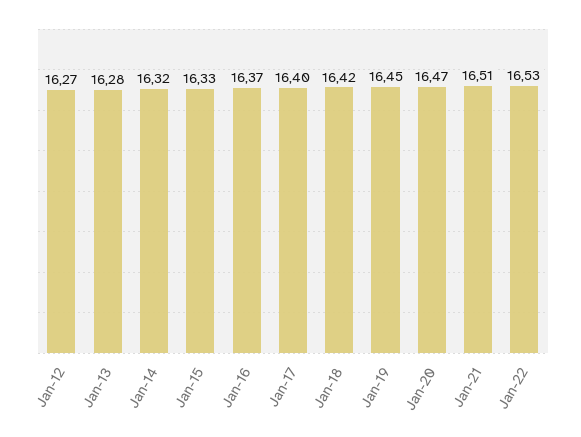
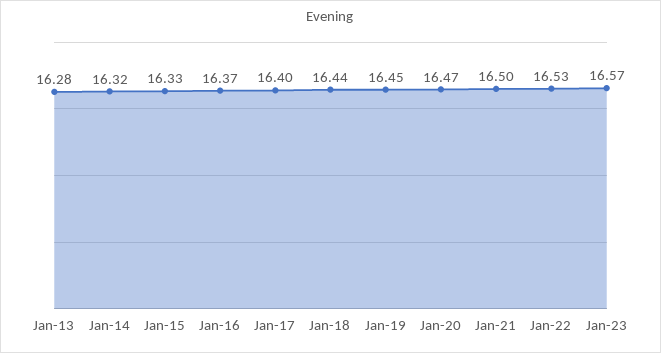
Jan-12: 16.27 -> none
Jan-18: 16.42 -> 16.44
Jan-21: 16.51 -> 16.5
Jan-23: none -> 16.57

